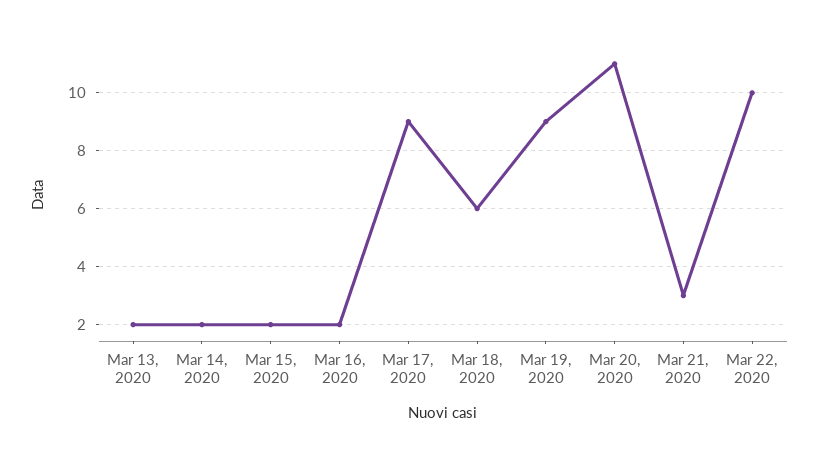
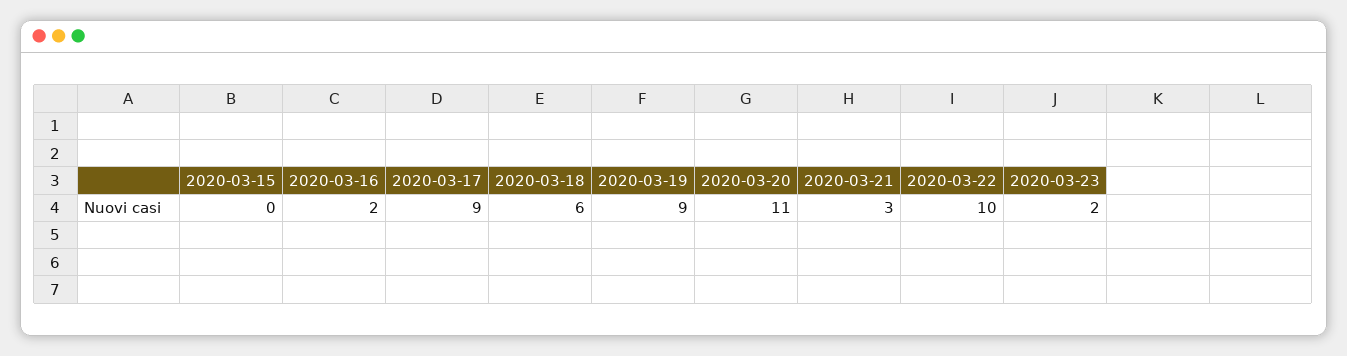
Mar 13, 2020: 2 -> none
Mar 14, 2020: 2 -> none
Mar 15, 2020: 2 -> 0
2020-03-23: none -> 2

